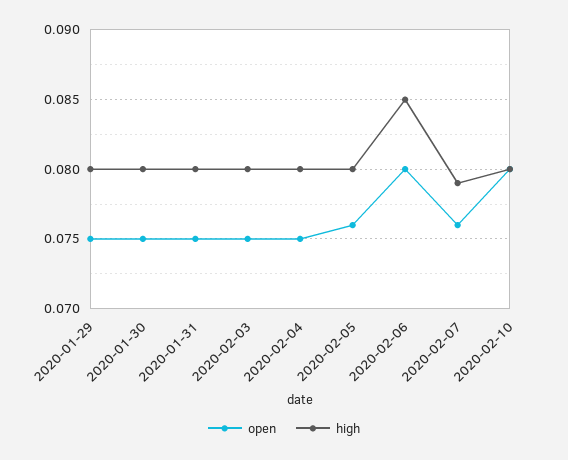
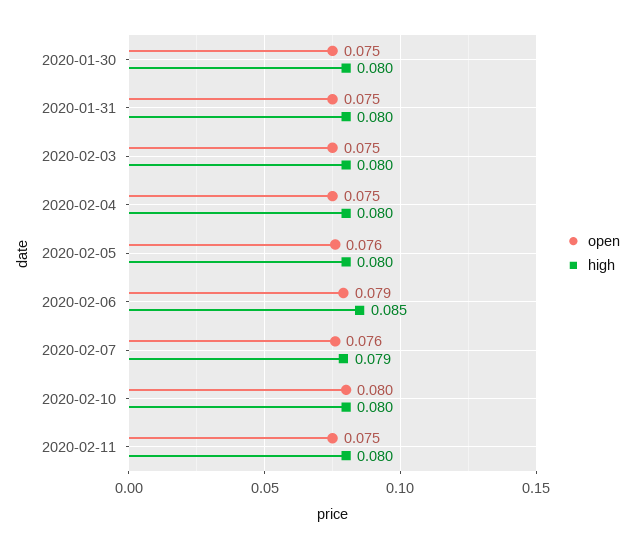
open, 2020-01-29: 0.075 -> none
high, 2020-01-29: 0.08 -> none
open, 2020-02-06: 0.08 -> 0.079
open, 2020-02-11: none -> 0.075
high, 2020-02-11: none -> 0.08

